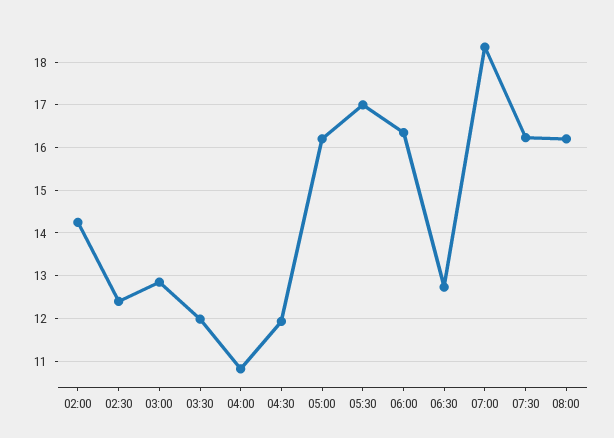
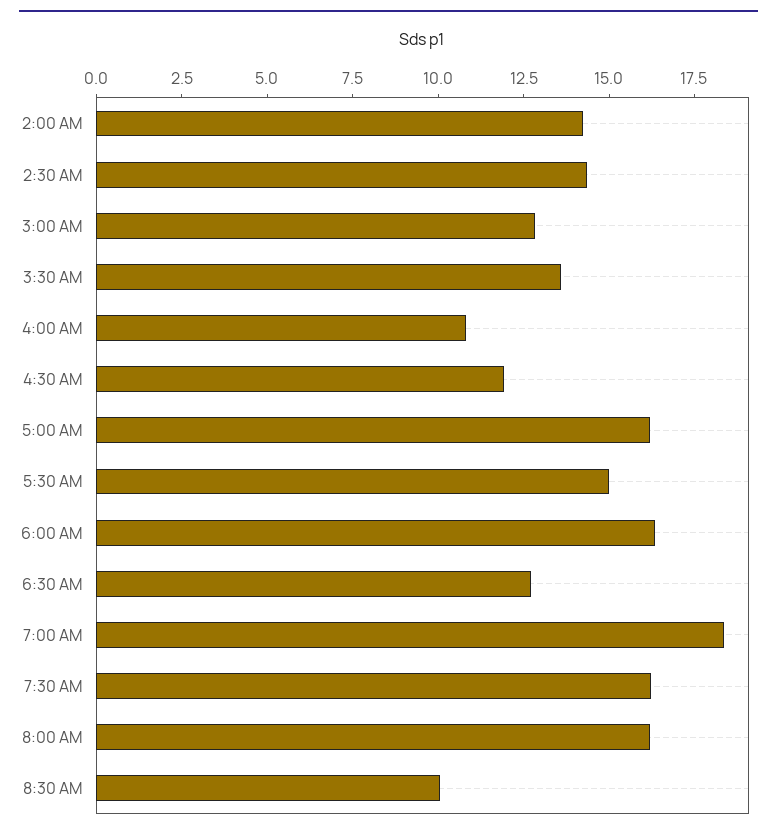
02:30: 12.4 -> 14.5
03:30: 12 -> 13.5
05:30: 17 -> 15
8:30 AM: none -> 10

